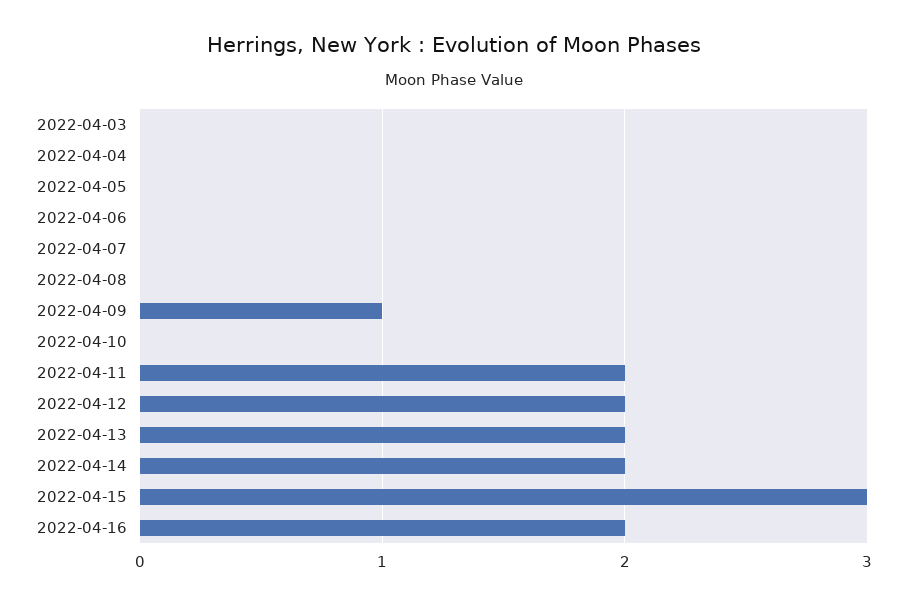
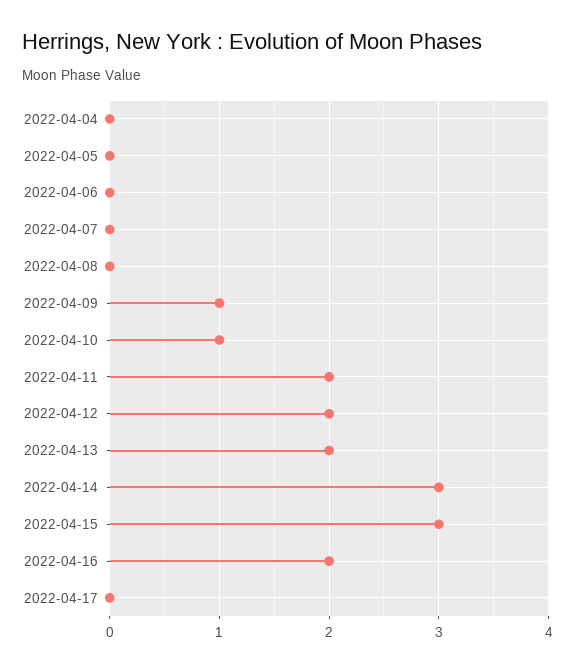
2022-04-03: 0 -> none
2022-04-10: 0 -> 1
2022-04-14: 2 -> 3
2022-04-17: none -> 0

